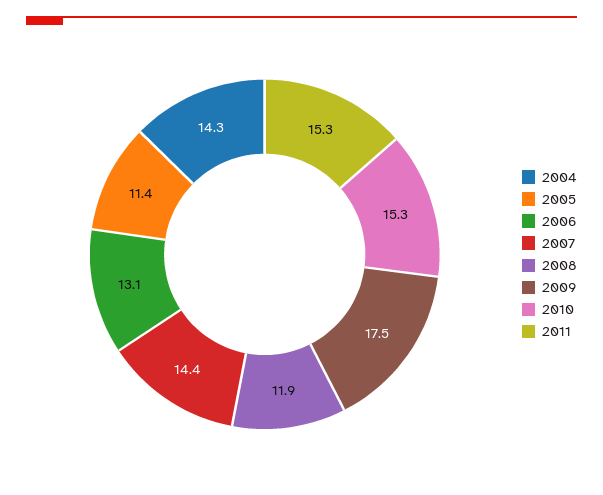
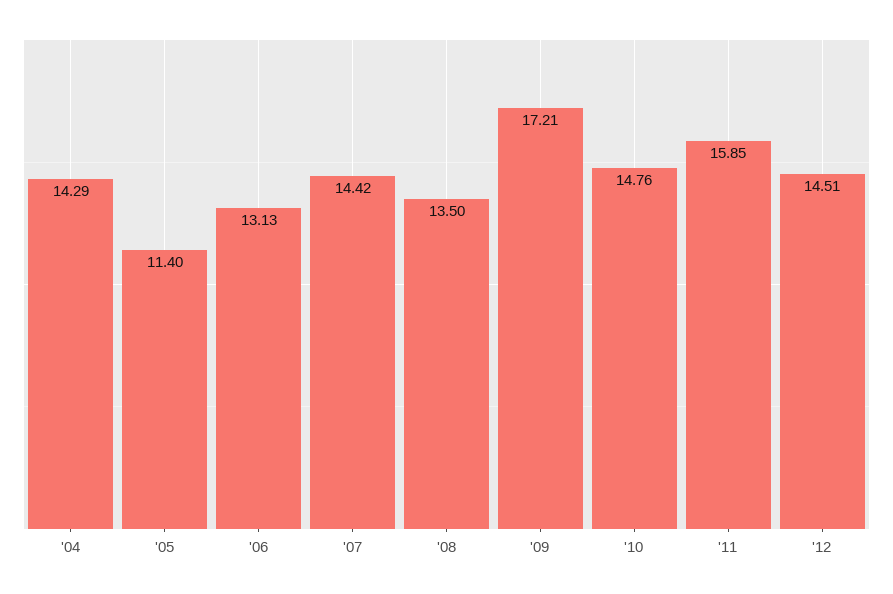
2008: 11.9 -> 13.5
2009: 17.5 -> 17.21
2010: 15.3 -> 14.76
2011: 15.3 -> 15.85
'12: none -> 14.51

